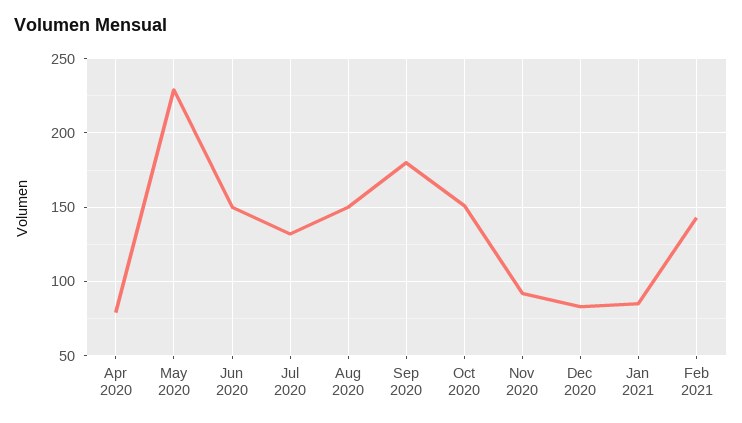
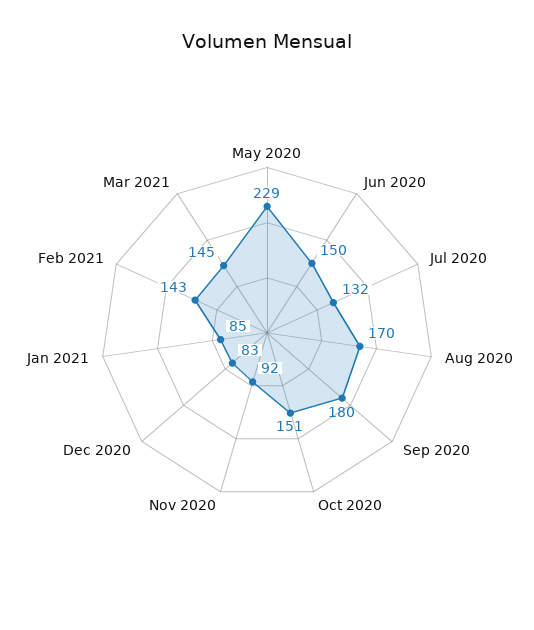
Apr 2020: 80 -> none
Aug 2020: 150 -> 170
Mar 2021: none -> 145

